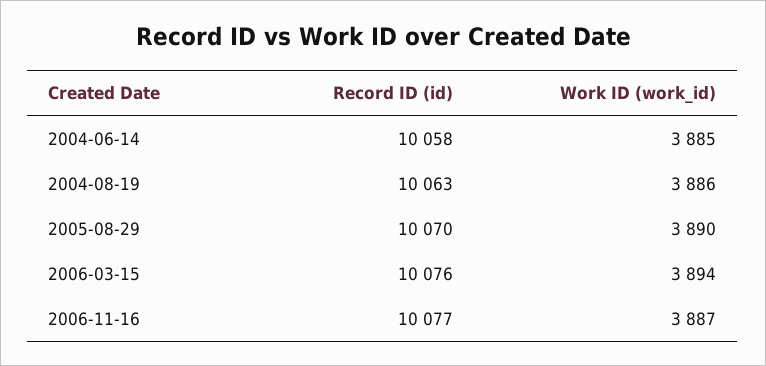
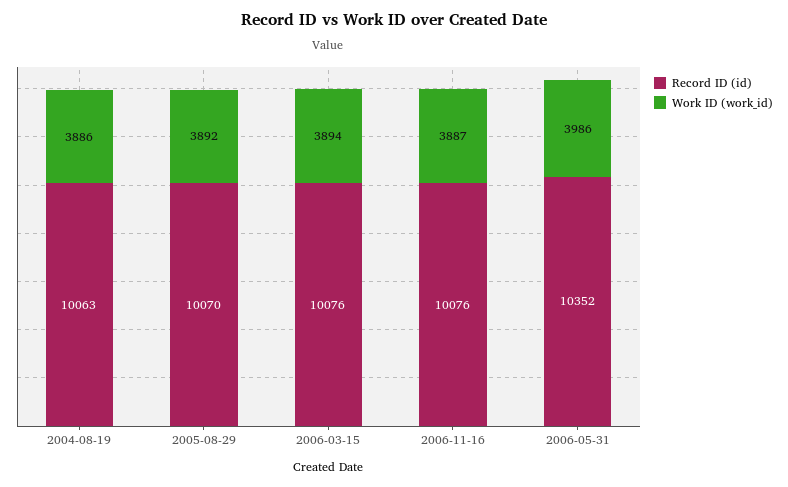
Record ID (id), 2004-06-14: 10058 -> none
Work ID (work_id), 2004-06-14: 3885 -> none
Work ID (work_id), 2005-08-29: 3890 -> 3892
Record ID (id), 2006-11-16: 10077 -> 10076
Record ID (id), 2006-05-31: none -> 10352
Work ID (work_id), 2006-05-31: none -> 3986

